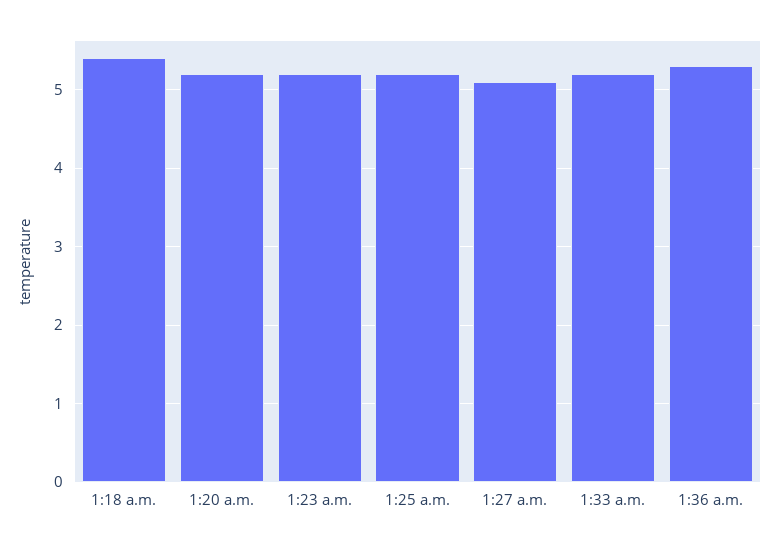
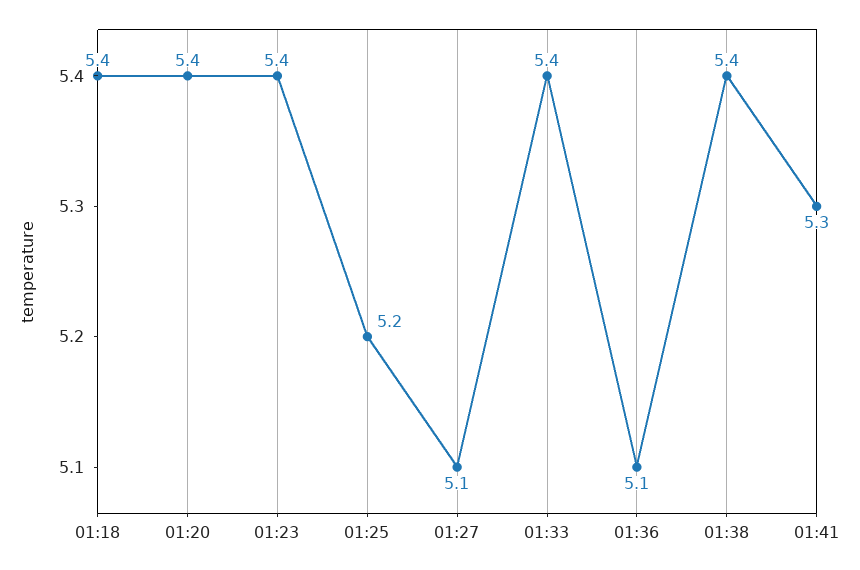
1:20 a.m.: 5.2 -> 5.4
1:23 a.m.: 5.2 -> 5.4
1:33 a.m.: 5.2 -> 5.4
1:36 a.m.: 5.3 -> 5.1
01:38: none -> 5.4
01:41: none -> 5.3

